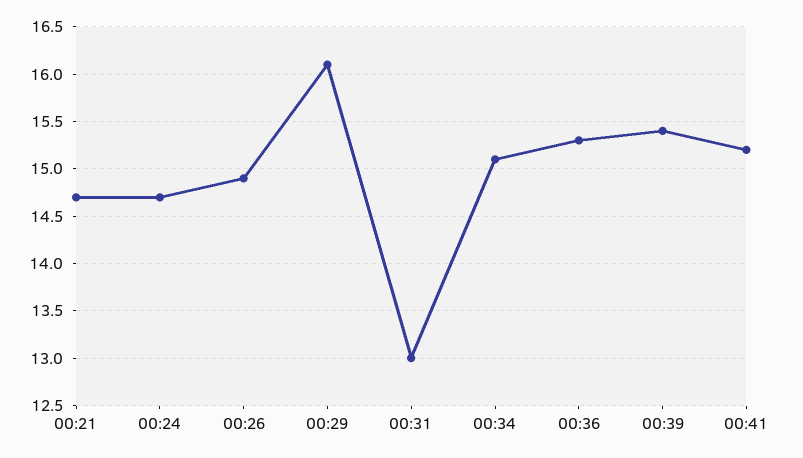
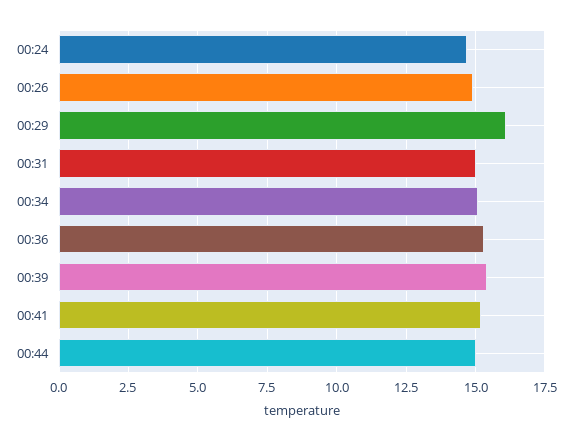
00:21: 14.7 -> none
00:31: 13 -> 15
00:44: none -> 15

